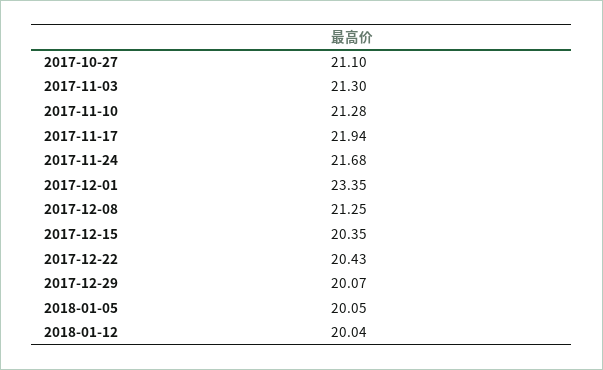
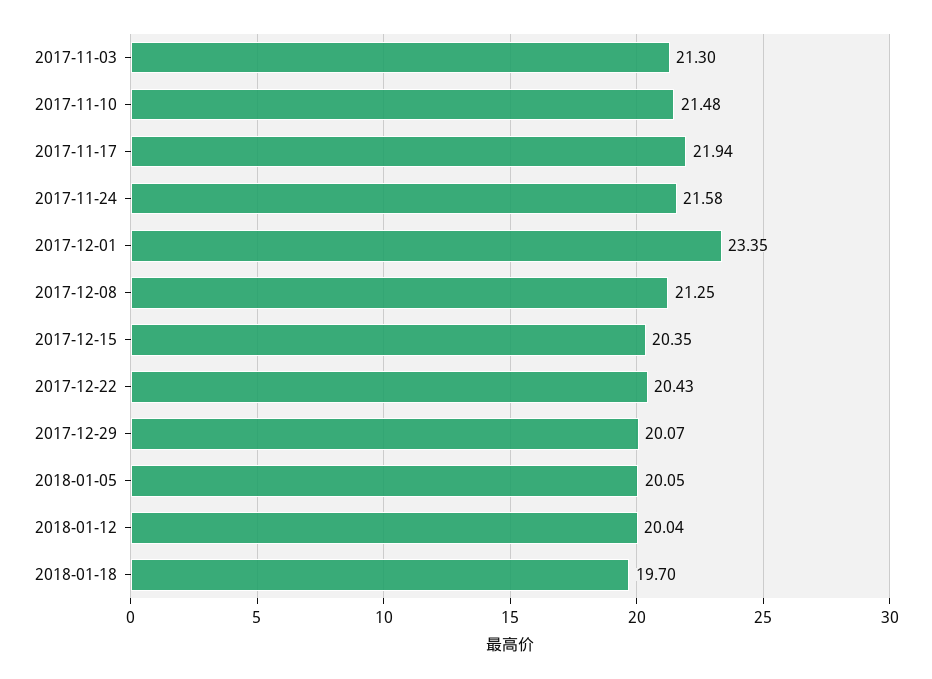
2017-10-27: 21.1 -> none
2017-11-10: 21.28 -> 21.48
2017-11-24: 21.68 -> 21.58
2018-01-18: none -> 19.7

